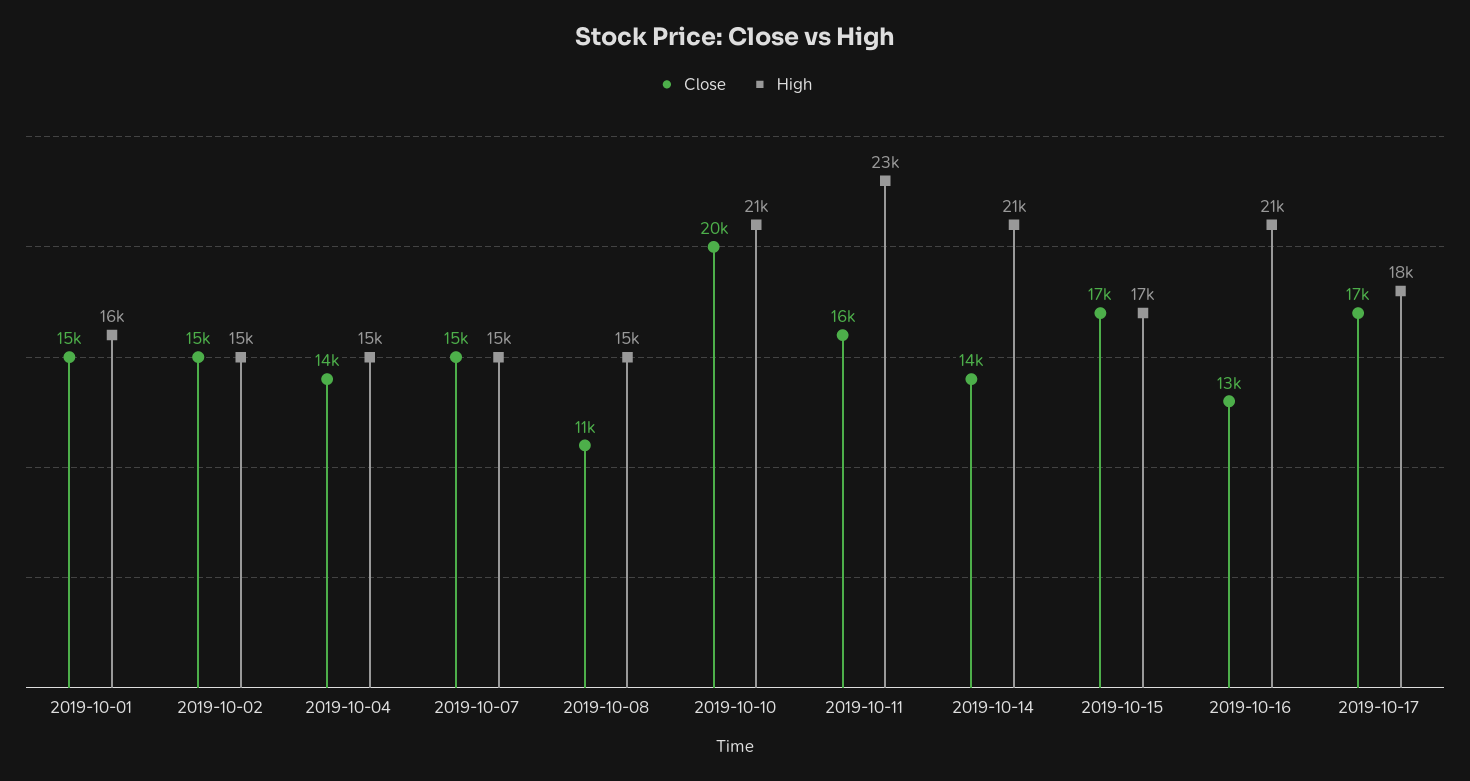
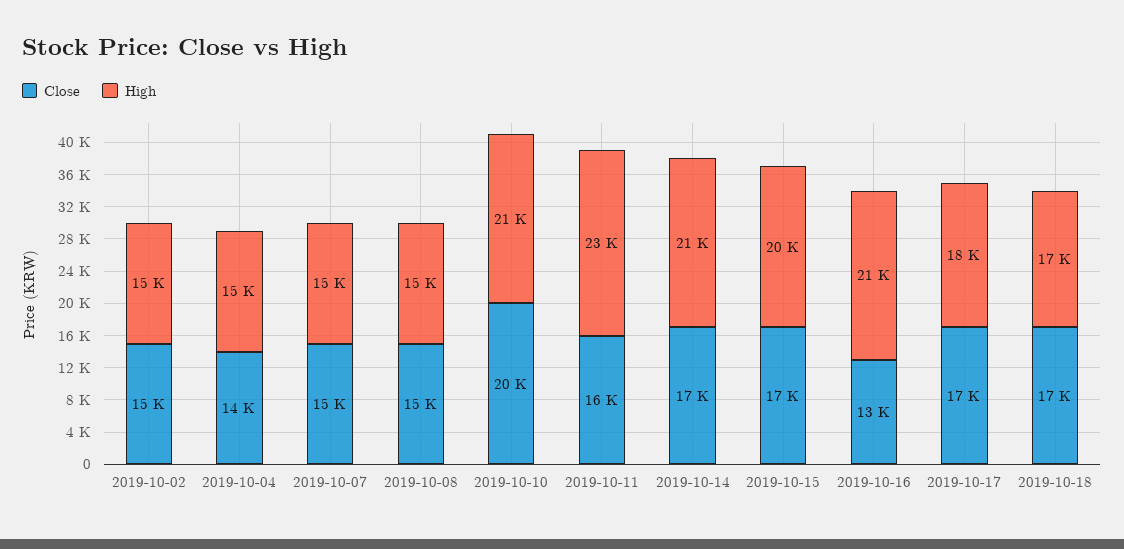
Close, 2019-10-01: 15000 -> none
High, 2019-10-01: 16000 -> none
Close, 2019-10-08: 11000 -> 15000
Close, 2019-10-14: 14000 -> 17000
High, 2019-10-15: 17000 -> 20000
Close, 2019-10-18: none -> 17000
High, 2019-10-18: none -> 17000

